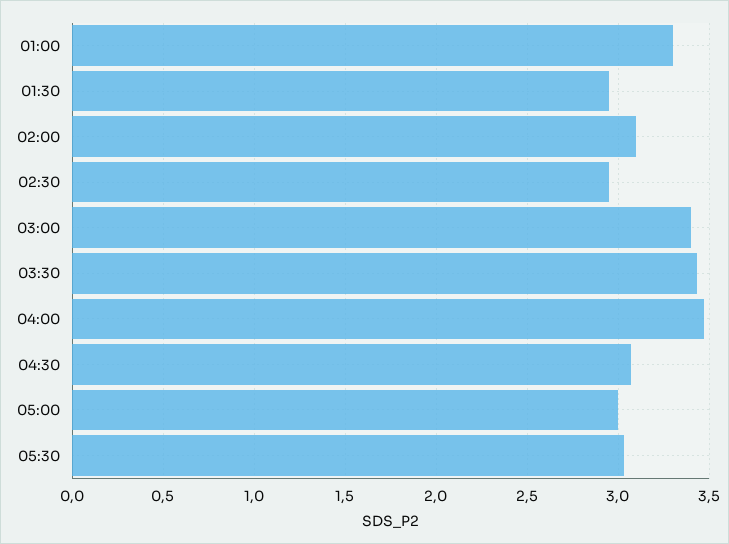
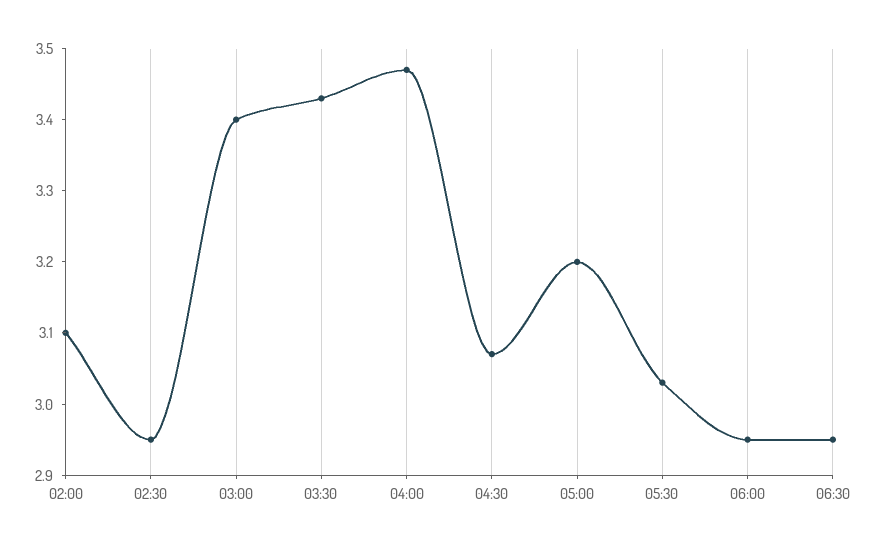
01:00: 3.3 -> none
01:30: 2.95 -> none
05:00: 3 -> 3.2
06:00: none -> 2.95
06:30: none -> 2.95

